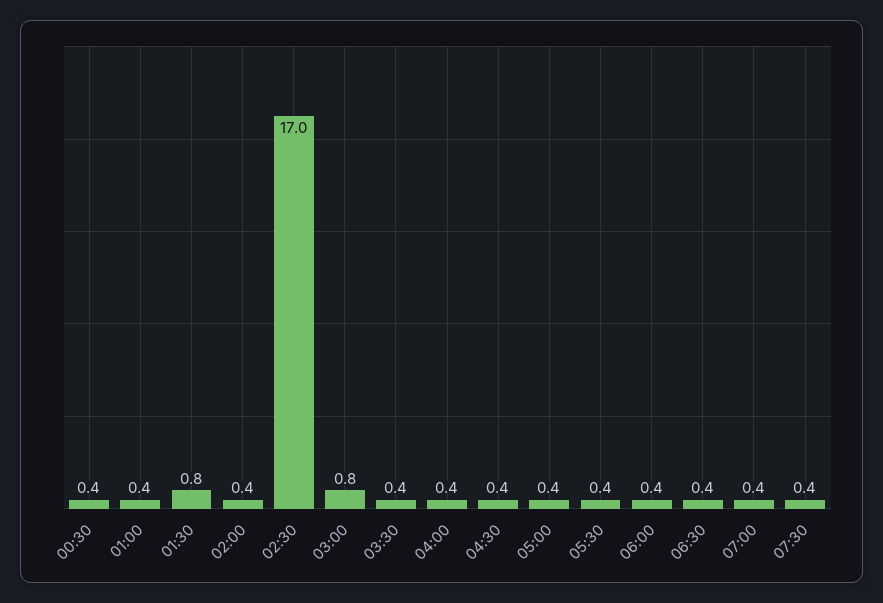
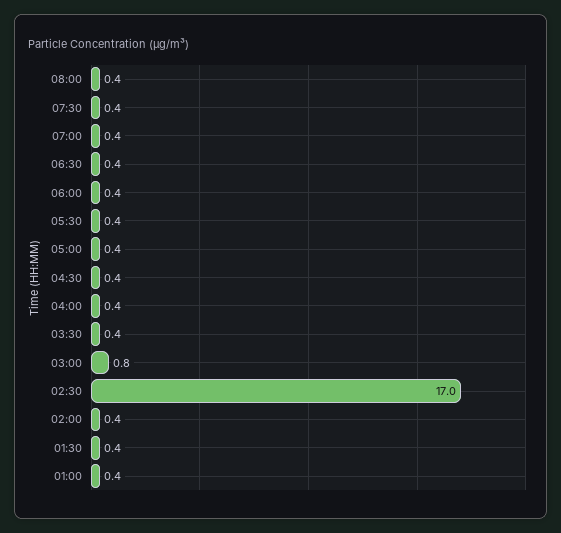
00:30: 0.4 -> none
01:30: 0.8 -> 0.4
08:00: none -> 0.4

